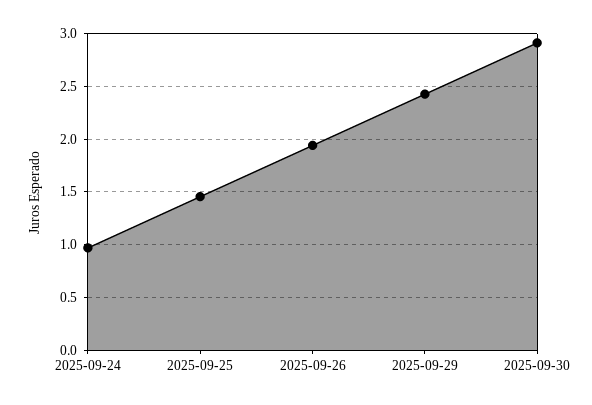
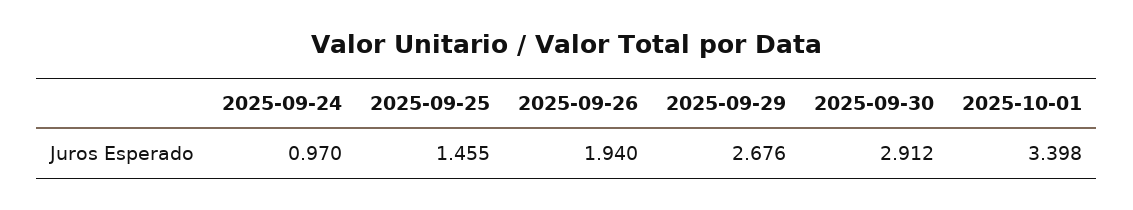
2025-09-29: 2.4 -> 2.676
2025-10-01: none -> 3.398

